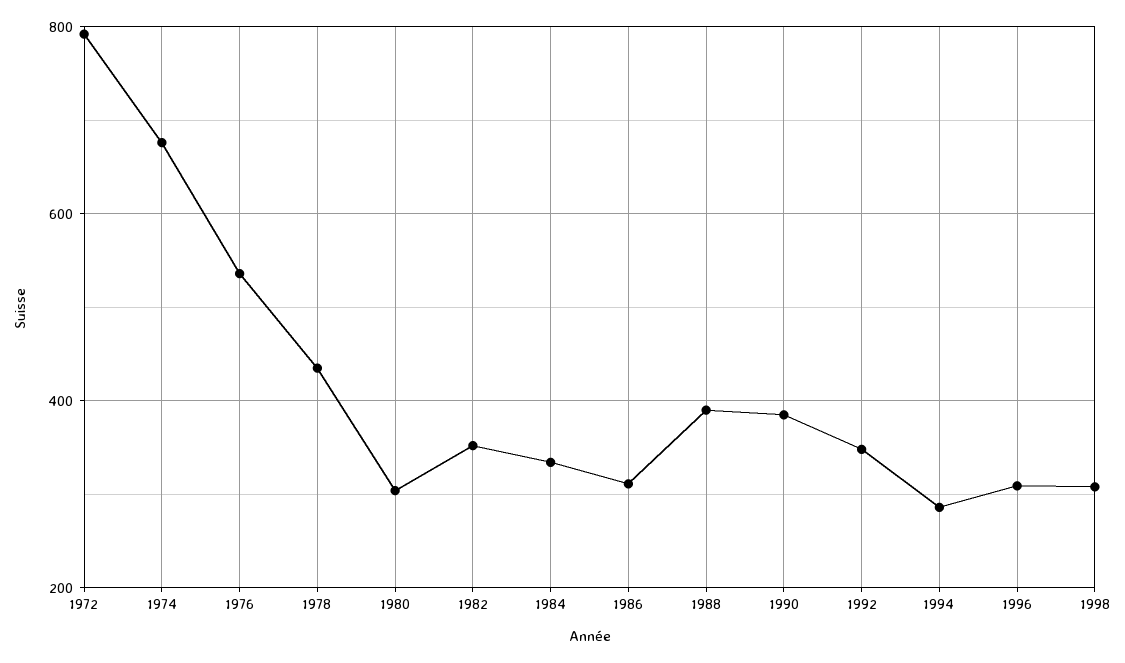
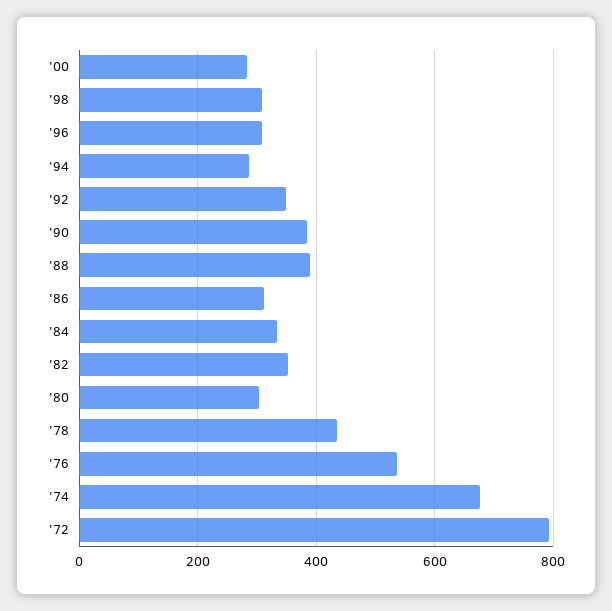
'00: none -> 280

